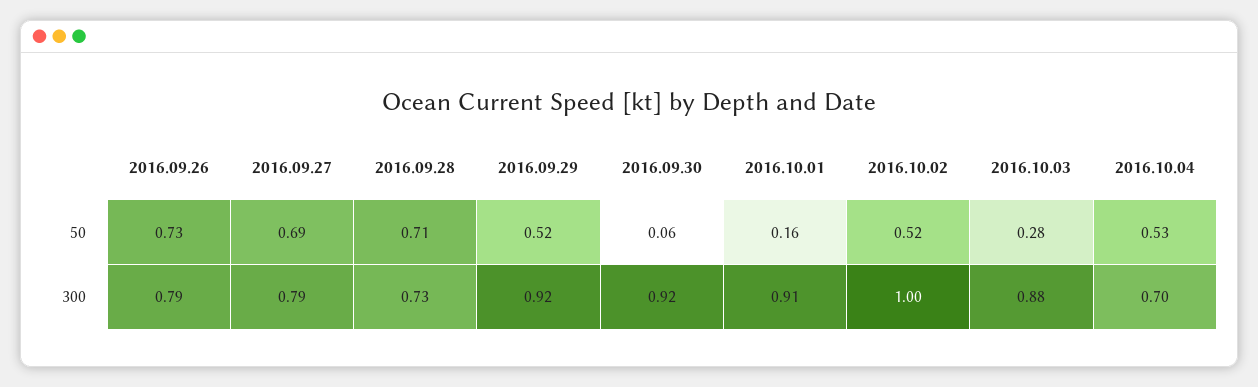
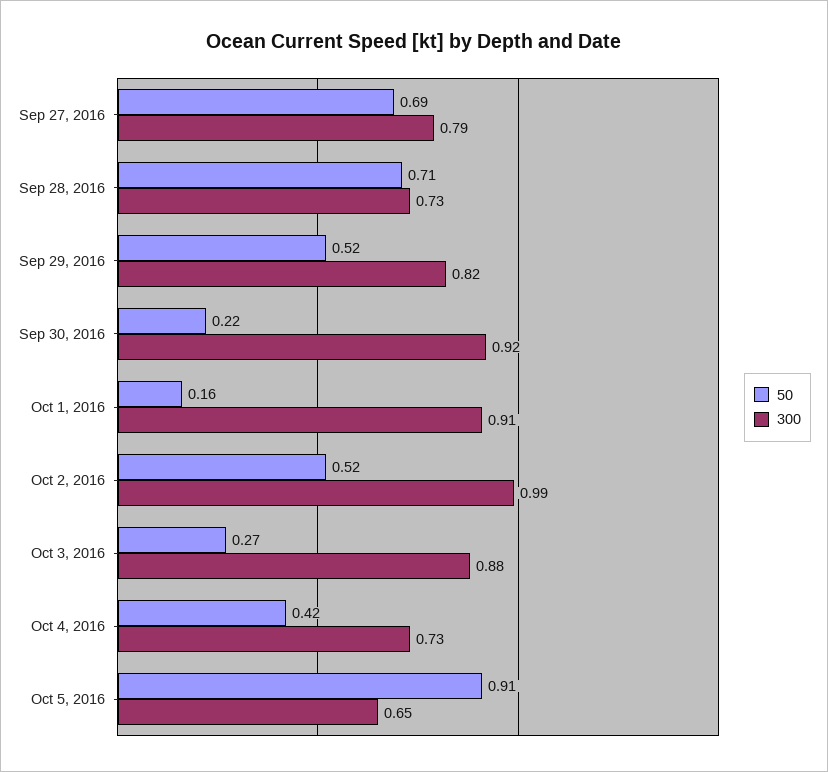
50, 2016.09.26: 0.73 -> none
50, 2016.09.30: 0.06 -> 0.22
50, 2016.10.03: 0.28 -> 0.27
50, 2016.10.04: 0.53 -> 0.42
300, 2016.09.26: 0.79 -> none
300, 2016.09.29: 0.92 -> 0.82
300, 2016.10.02: 1 -> 0.99
300, 2016.10.04: 0.7 -> 0.73
50, Oct 5, 2016: none -> 0.91
300, Oct 5, 2016: none -> 0.65

